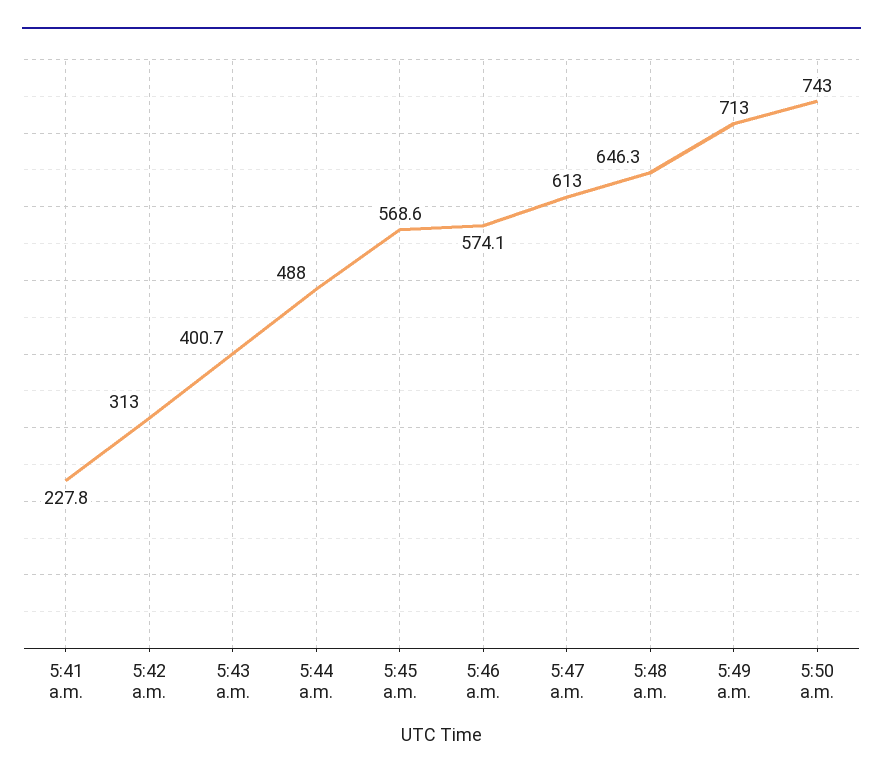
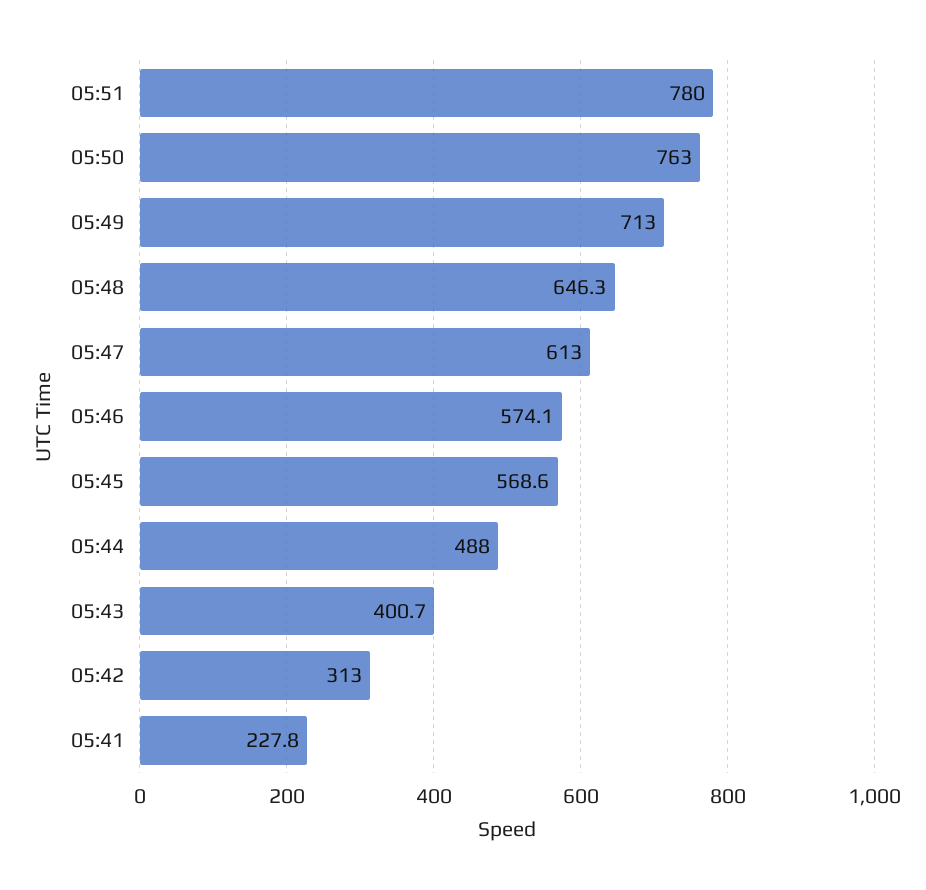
5:50 a.m.: 743 -> 763
05:51: none -> 780

